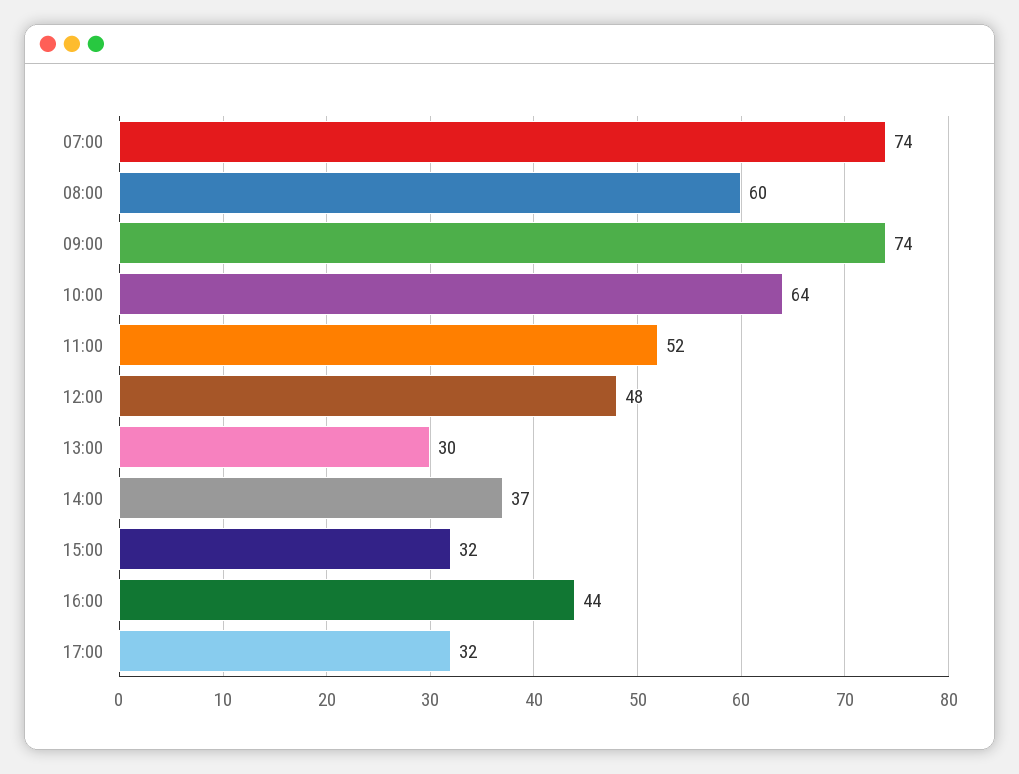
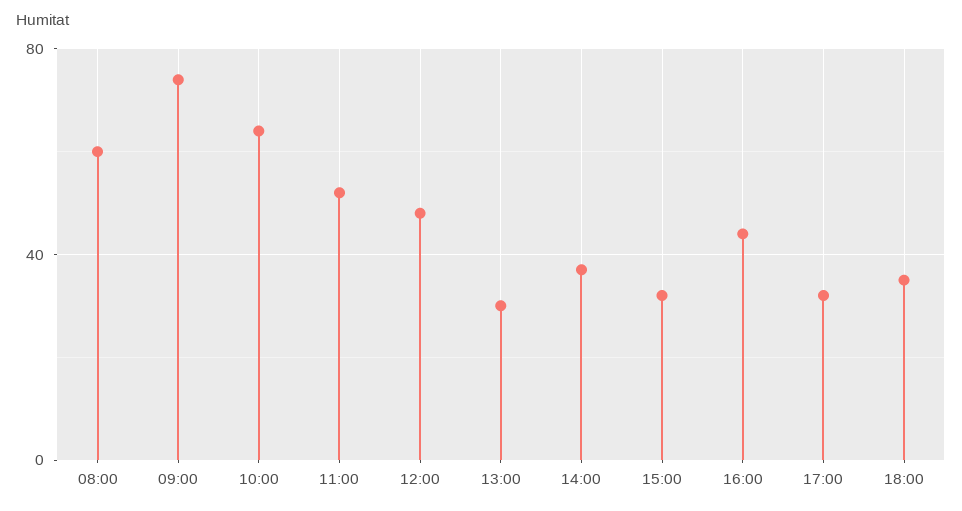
07:00: 74 -> none
18:00: none -> 35

